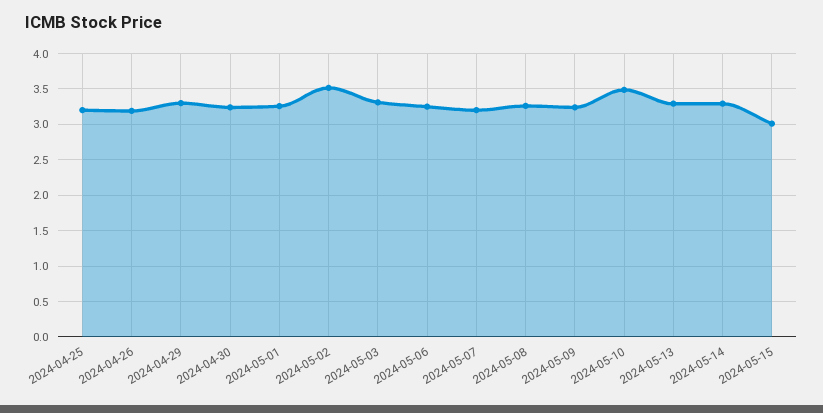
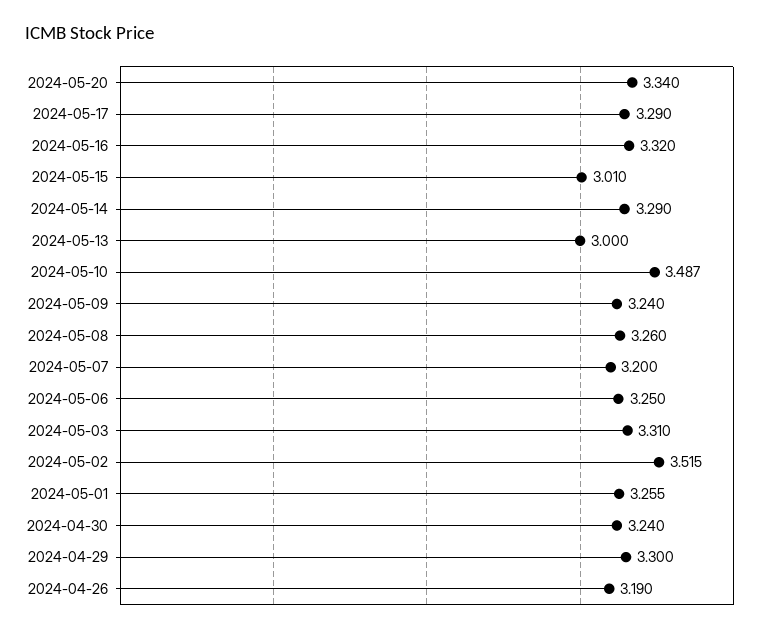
2024-04-25: 3.2 -> none
2024-05-13: 3.3 -> 3
2024-05-20: none -> 3.34
2024-05-17: none -> 3.29
2024-05-16: none -> 3.32

